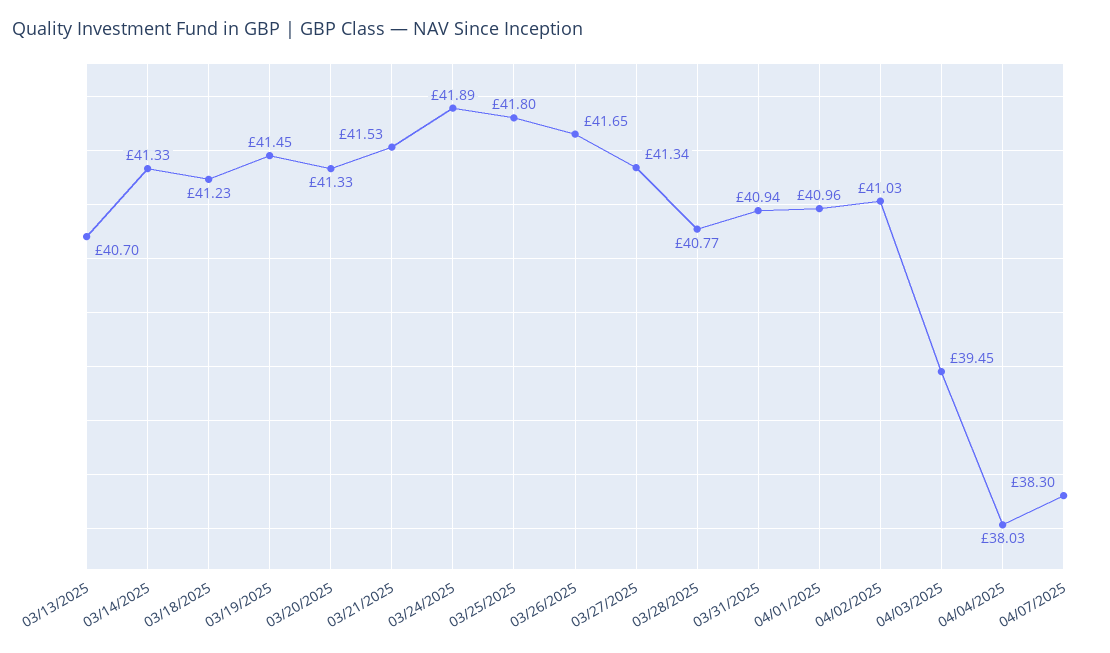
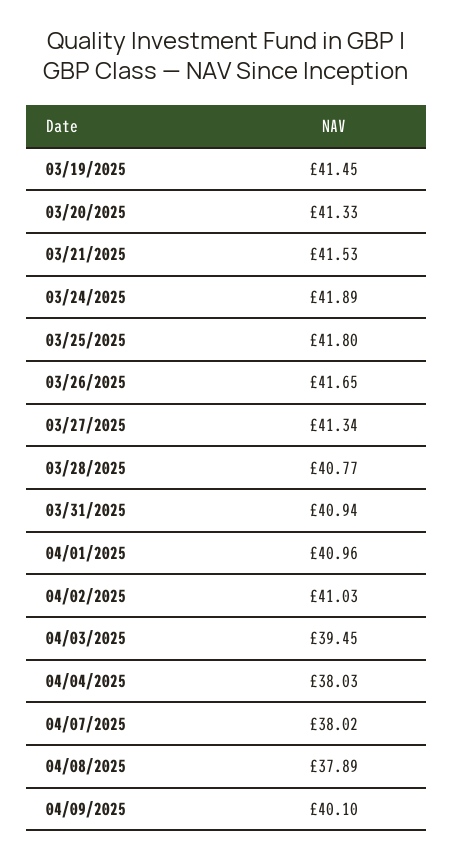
03/13/2025: 40.7 -> none
03/14/2025: 41.33 -> none
03/18/2025: 41.23 -> none
04/07/2025: 38.3 -> 38.02
04/08/2025: none -> 37.89
04/09/2025: none -> 40.1

